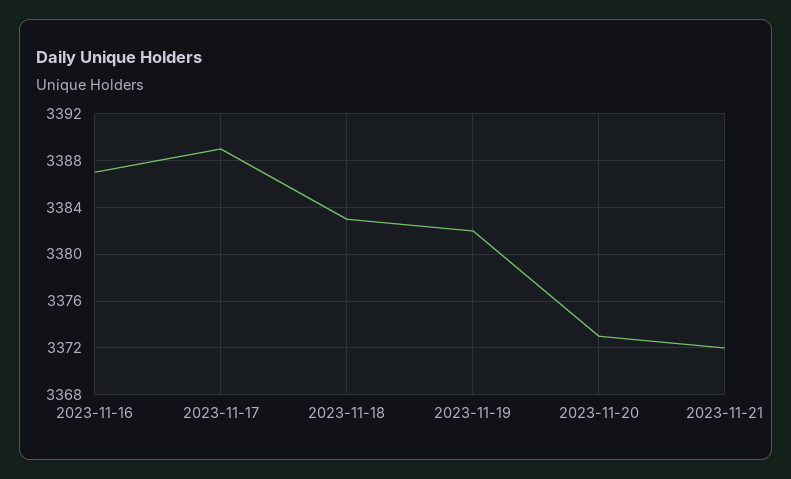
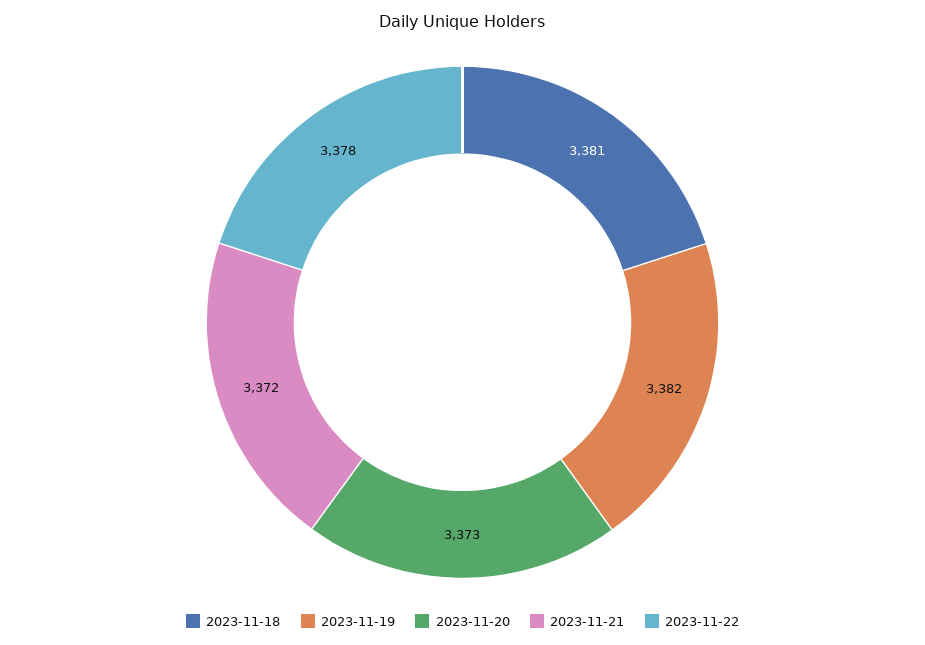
2023-11-16: 3387 -> none
2023-11-17: 3389 -> none
2023-11-18: 3383 -> 3381
2023-11-22: none -> 3378

